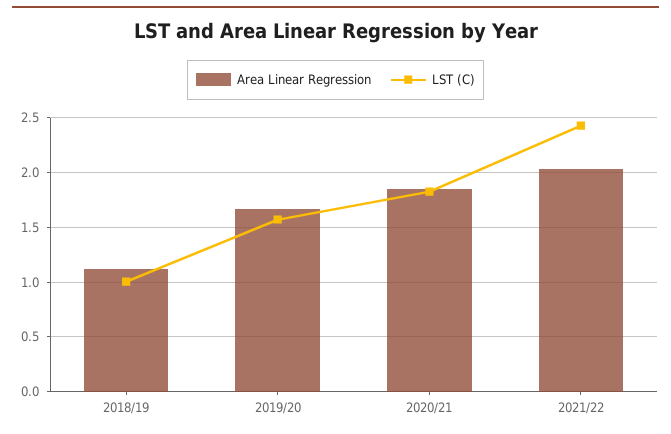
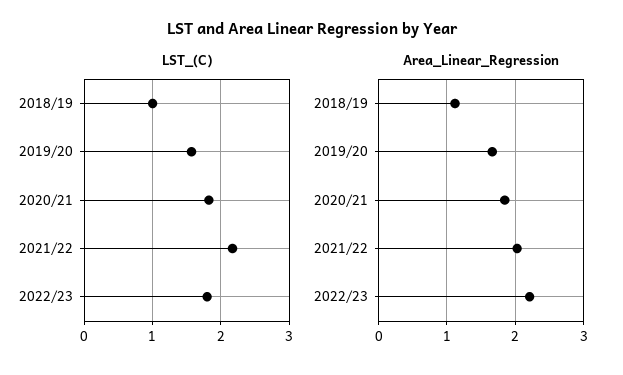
LST (C), 2021/22: 2.4 -> 2.2
LST (C), 2022/23: none -> 1.8
Area Linear Regression, 2022/23: none -> 2.2

